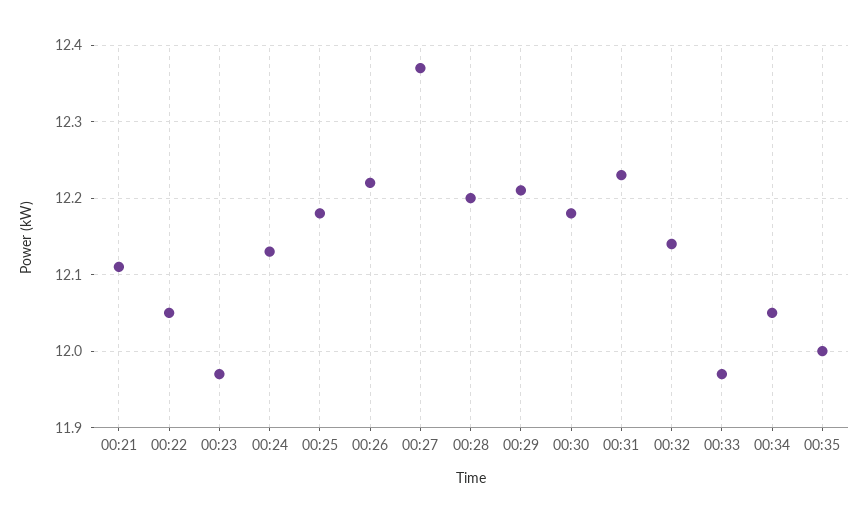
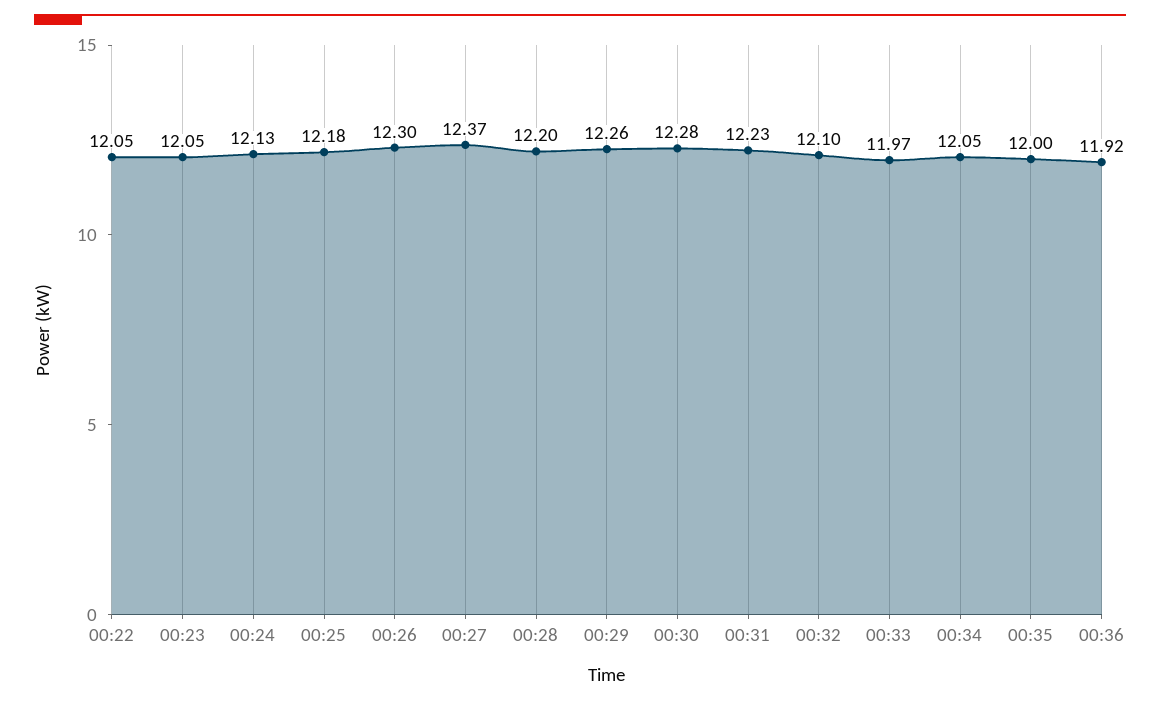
00:21: 12.11 -> none
00:23: 11.97 -> 12.05
00:26: 12.22 -> 12.3
00:29: 12.21 -> 12.26
00:30: 12.18 -> 12.28
00:32: 12.14 -> 12.1
00:36: none -> 11.92

